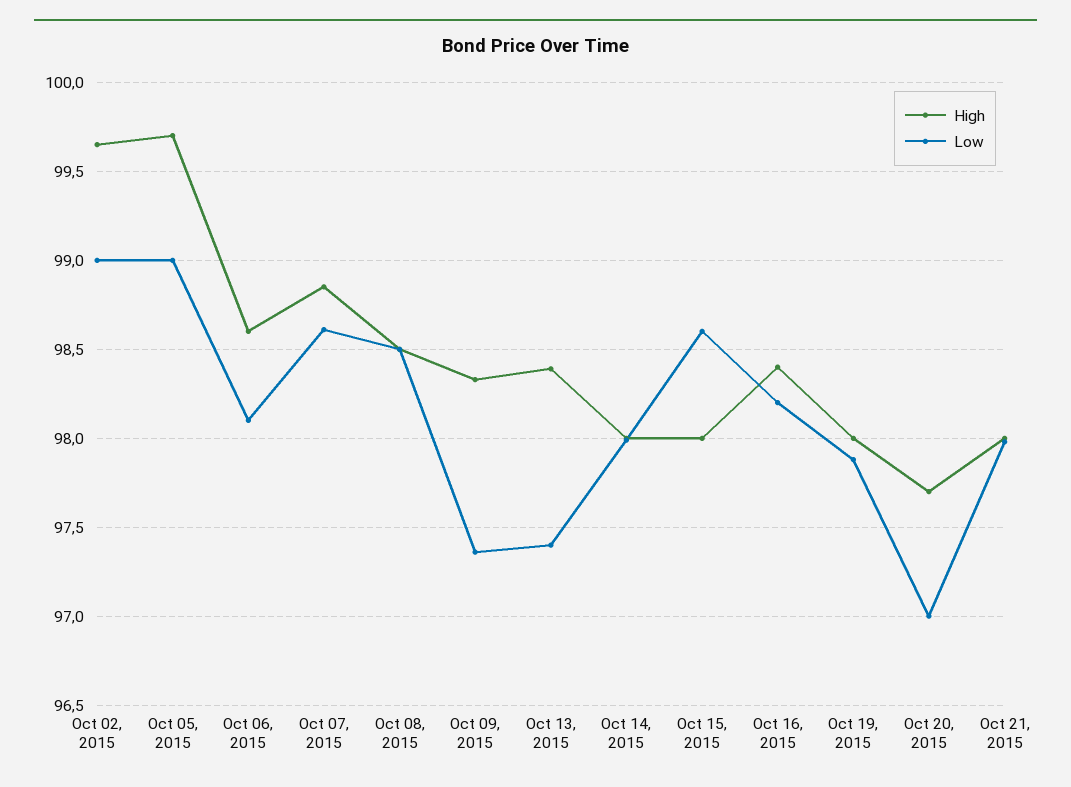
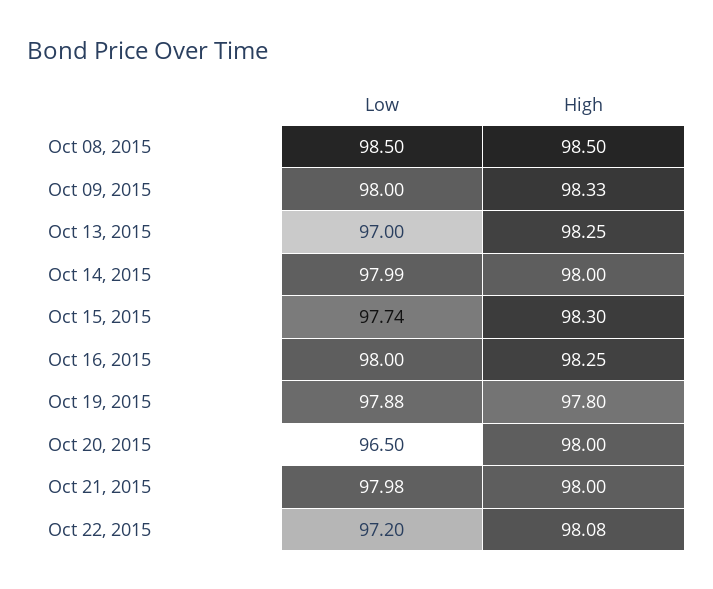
High, Oct 02, 2015: 99.65 -> none
Low, Oct 02, 2015: 99 -> none
High, Oct 05, 2015: 99.7 -> none
Low, Oct 05, 2015: 99 -> none
High, Oct 06, 2015: 98.6 -> none
Low, Oct 06, 2015: 98.1 -> none
High, Oct 07, 2015: 98.85 -> none
Low, Oct 07, 2015: 98.6 -> none
Low, Oct 09, 2015: 97.35 -> 98
High, Oct 13, 2015: 98.4 -> 98.25
Low, Oct 13, 2015: 97.4 -> 97
High, Oct 15, 2015: 98 -> 98.3
Low, Oct 15, 2015: 98.6 -> 97.74
High, Oct 16, 2015: 98.4 -> 98.25
Low, Oct 16, 2015: 98.2 -> 98
High, Oct 19, 2015: 98 -> 97.8
High, Oct 20, 2015: 97.7 -> 98
Low, Oct 20, 2015: 97 -> 96.5
Low, Oct 22, 2015: none -> 97.2
High, Oct 22, 2015: none -> 98.08

